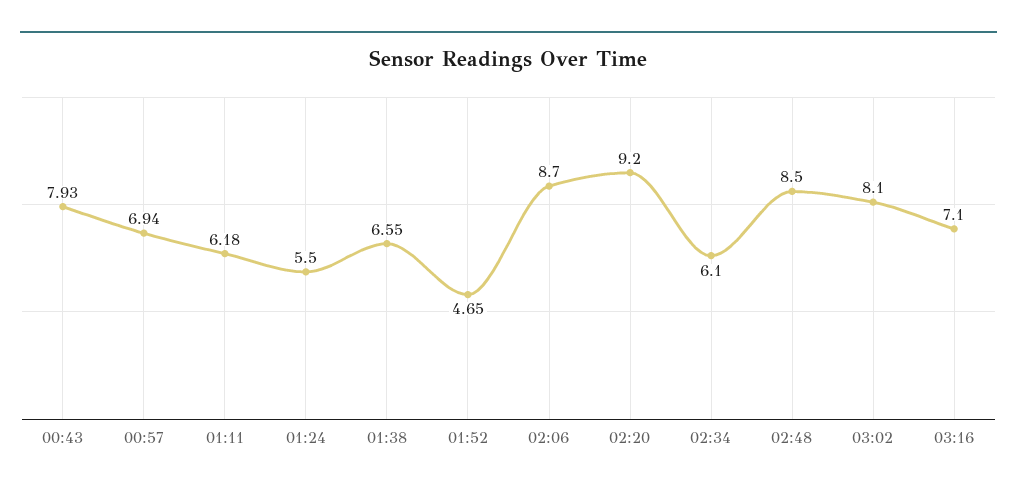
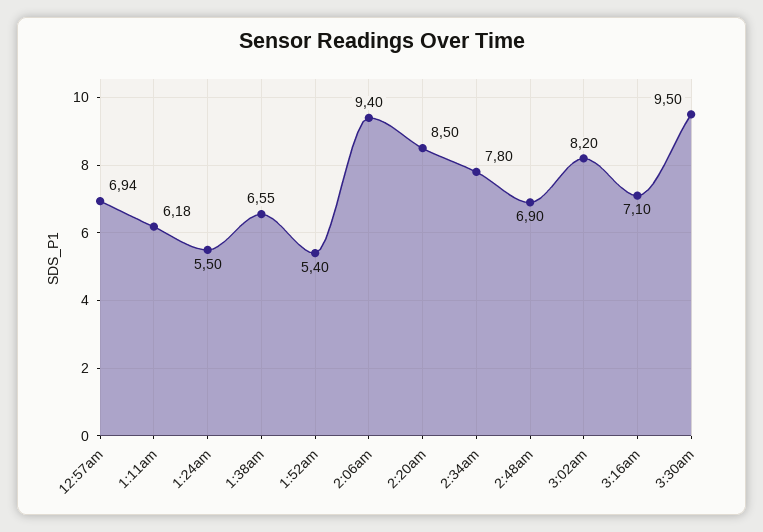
00:43: 7.93 -> none
01:52: 4.65 -> 5.4
02:06: 8.7 -> 9.4
02:20: 9.2 -> 8.5
02:34: 6.1 -> 7.8
02:48: 8.5 -> 6.9
03:02: 8.1 -> 8.2
3:30am: none -> 9.5

